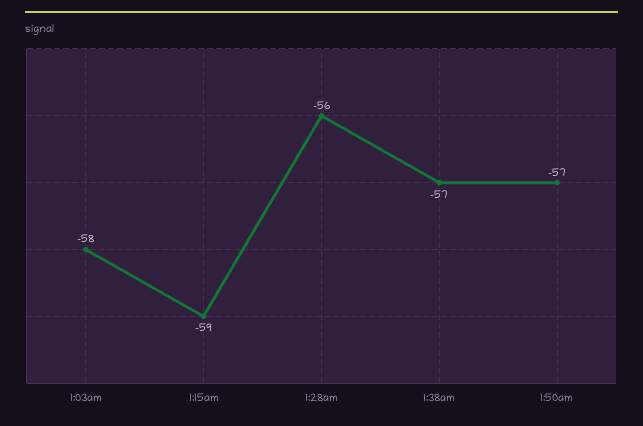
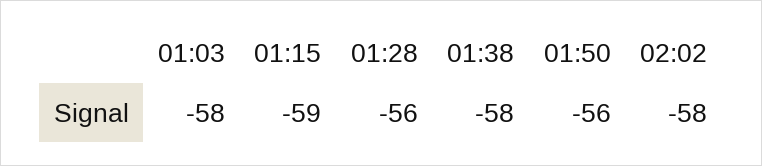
1:38am: -57 -> -58
1:50am: -57 -> -56
02:02: none -> -58

